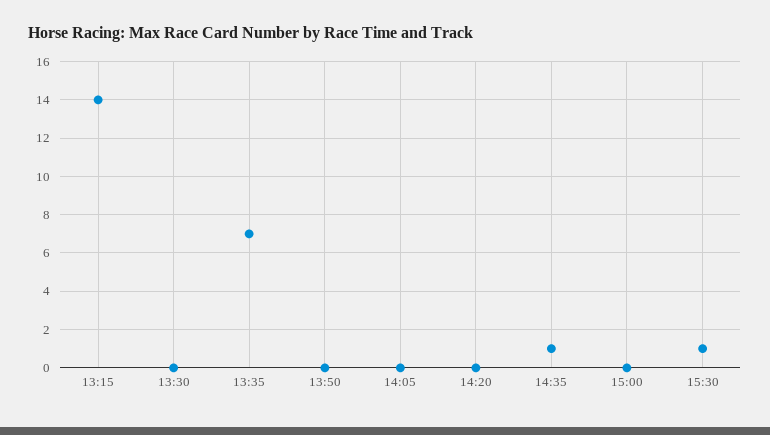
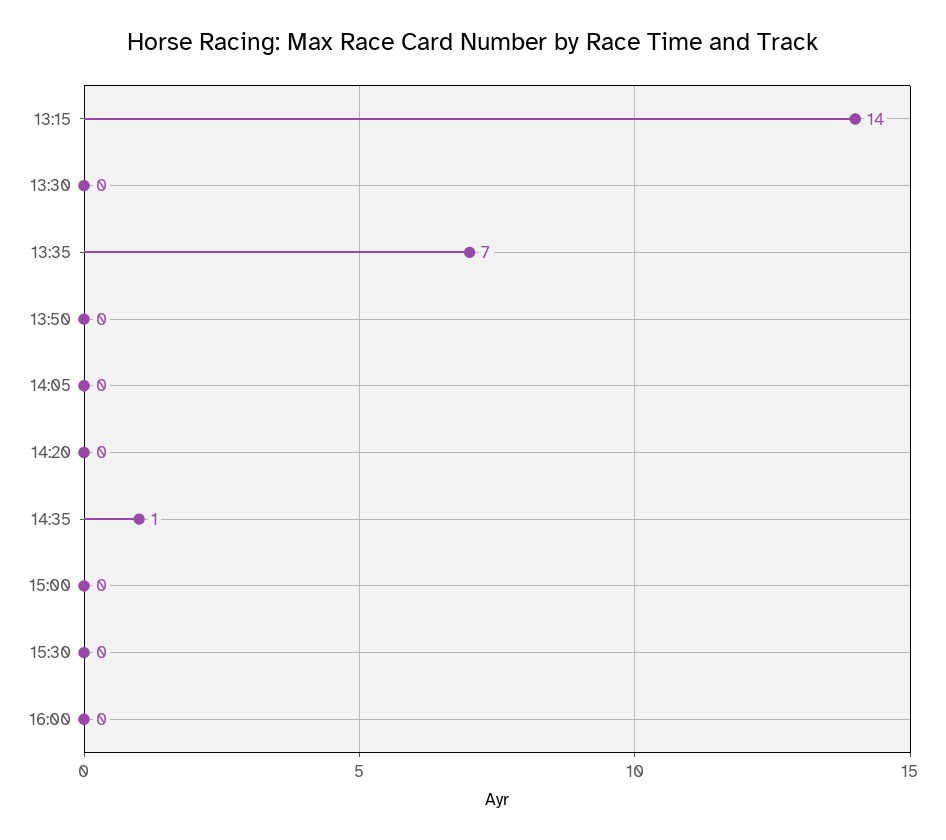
15:30: 1 -> 0
16:00: none -> 0

